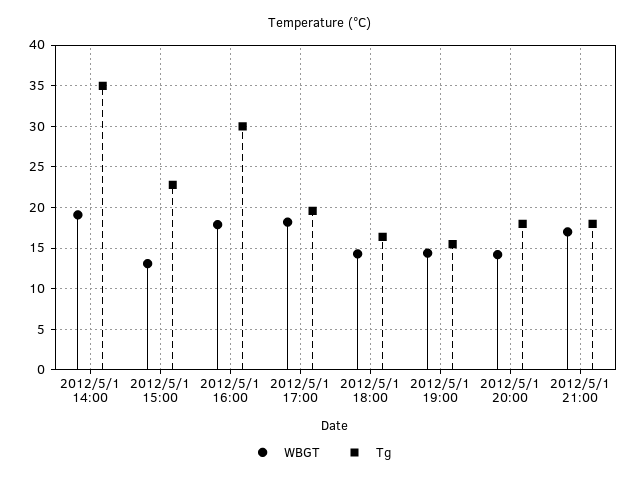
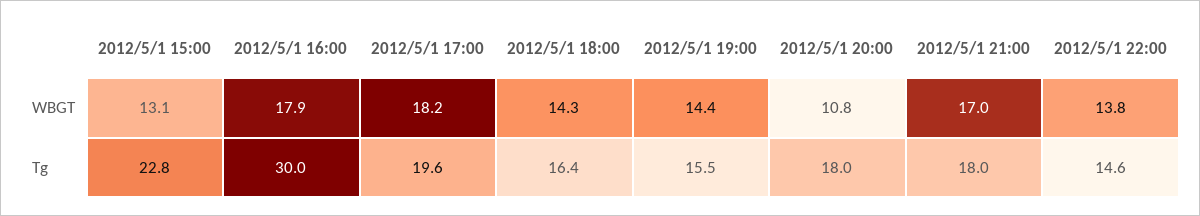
WBGT, 2012/5/1 14:00: 19 -> none
Tg, 2012/5/1 14:00: 35 -> none
WBGT, 2012/5/1 20:00: 14 -> 10.8
WBGT, 2012/5/1 22:00: none -> 13.8
Tg, 2012/5/1 22:00: none -> 14.6

